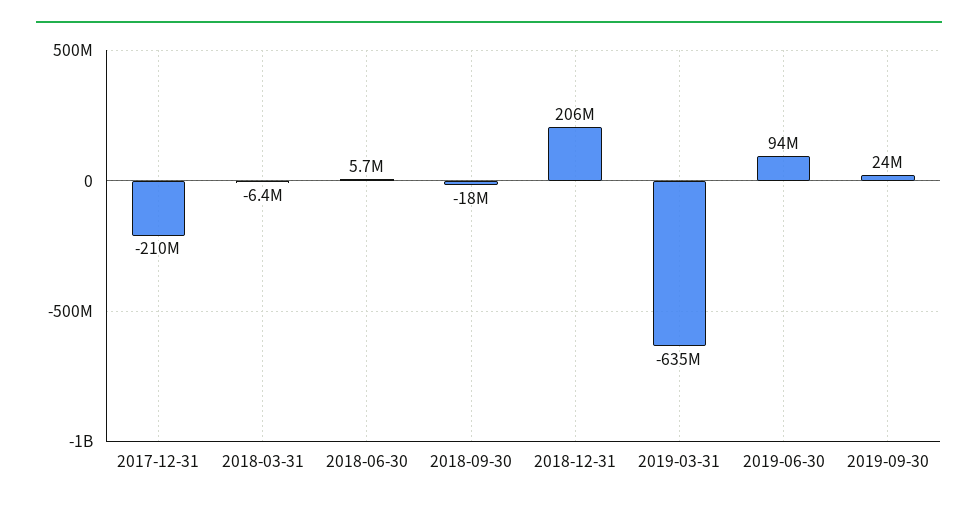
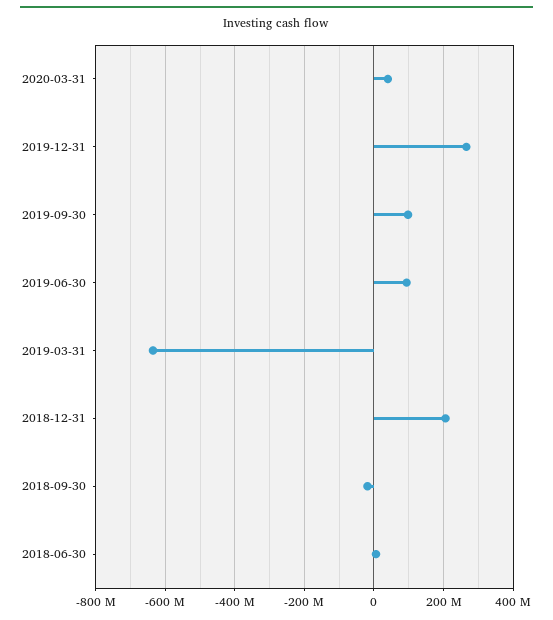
2017-12-31: -210000000 -> none
2018-03-31: -6400000 -> none
2019-09-30: 24000000 -> 100000000
2020-03-31: none -> 40000000
2019-12-31: none -> 260000000

